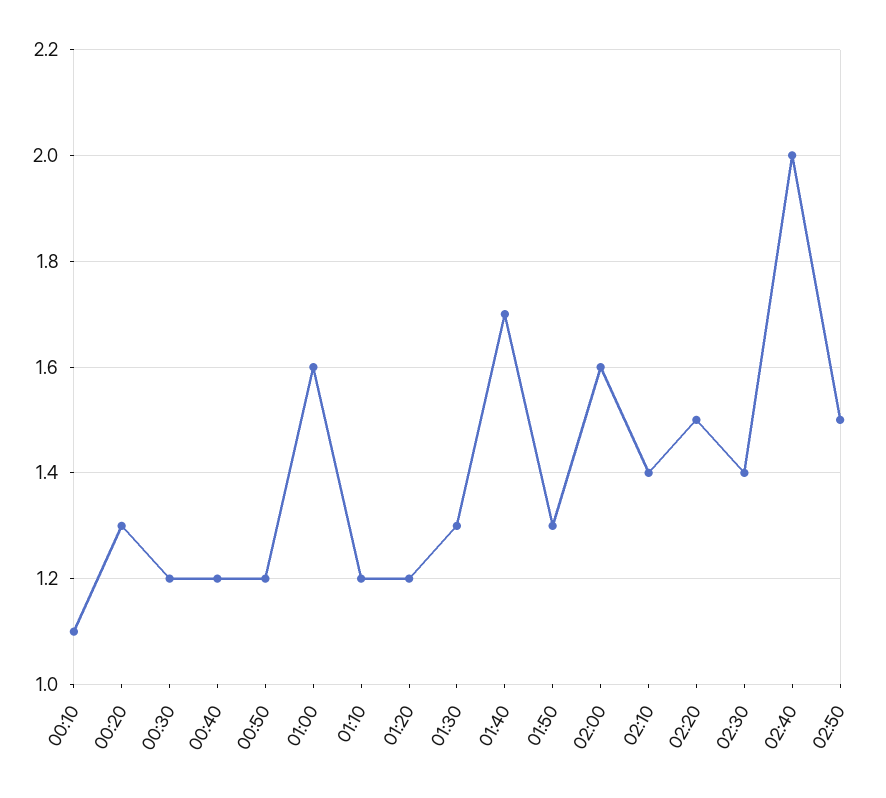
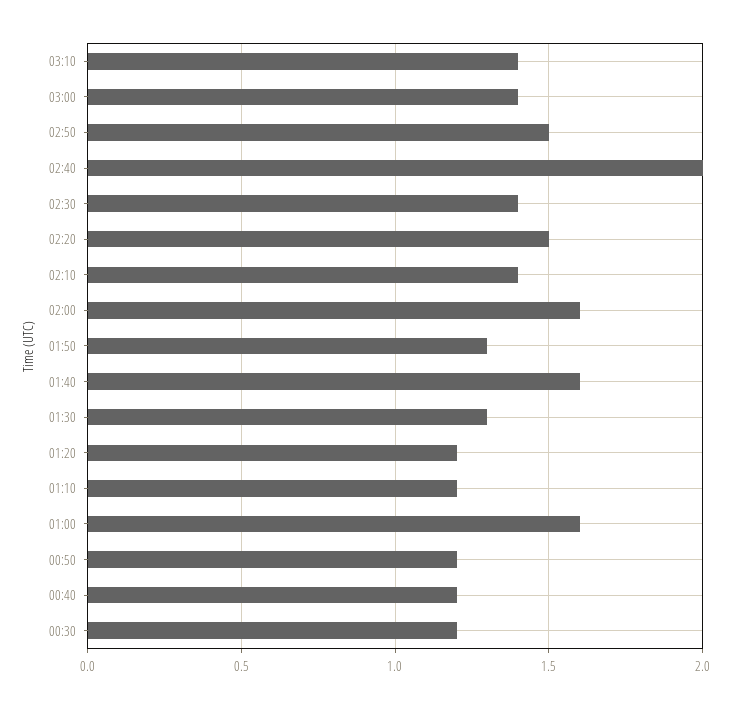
00:10: 1.1 -> none
00:20: 1.3 -> none
01:40: 1.7 -> 1.6
03:10: none -> 1.4
03:00: none -> 1.4

